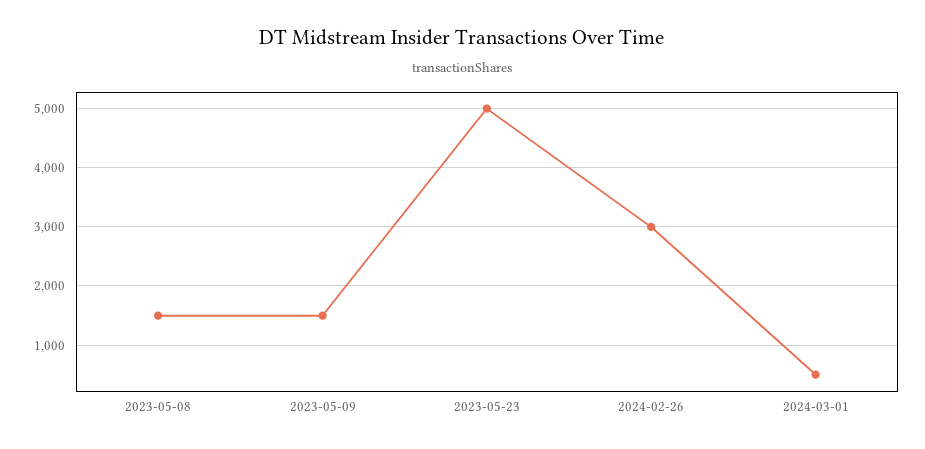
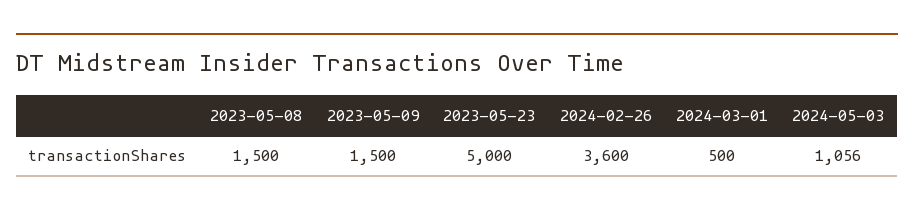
2024-02-26: 3000 -> 3600
2024-05-03: none -> 1056

